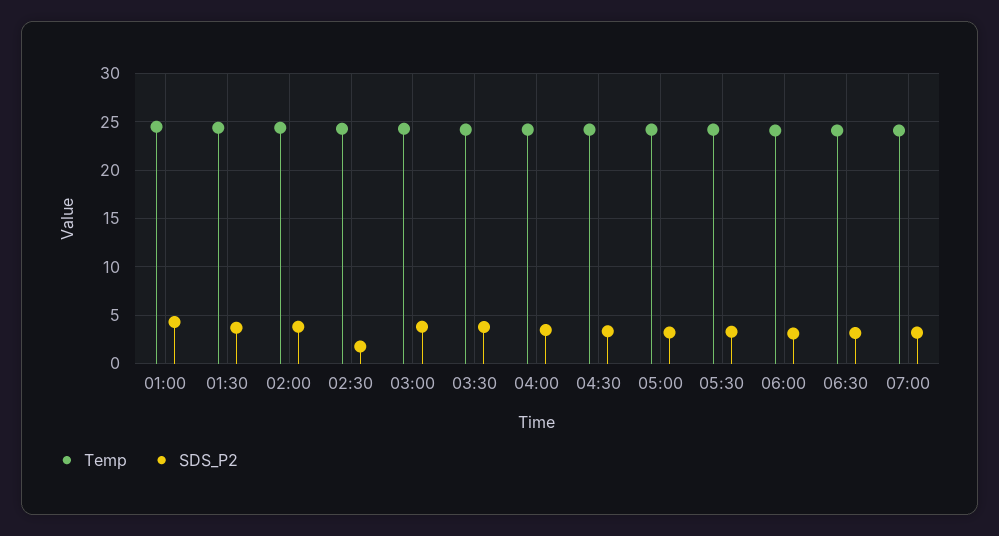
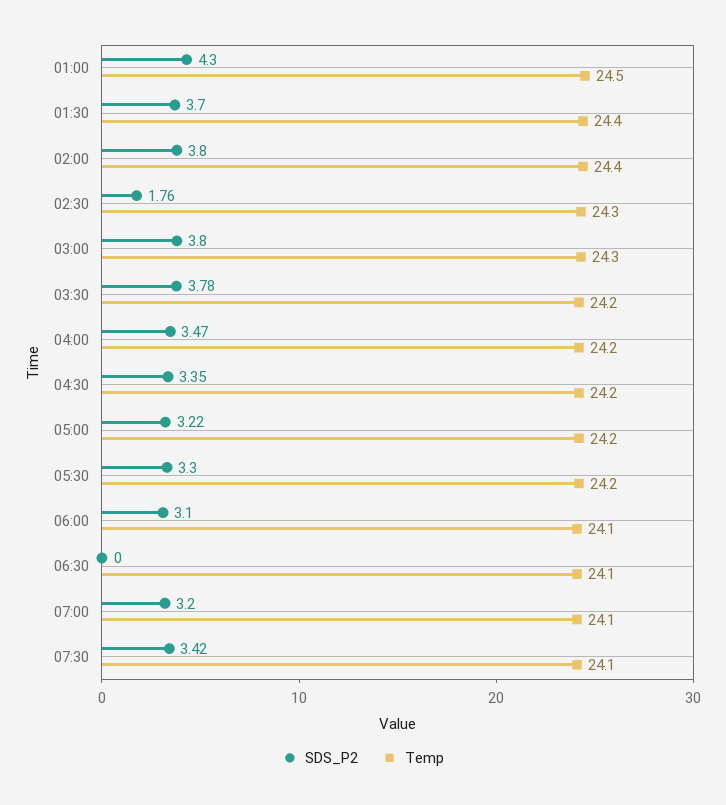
SDS_P2, 06:30: 3 -> 0
SDS_P2, 07:30: none -> 3.42
Temp, 07:30: none -> 24.1

